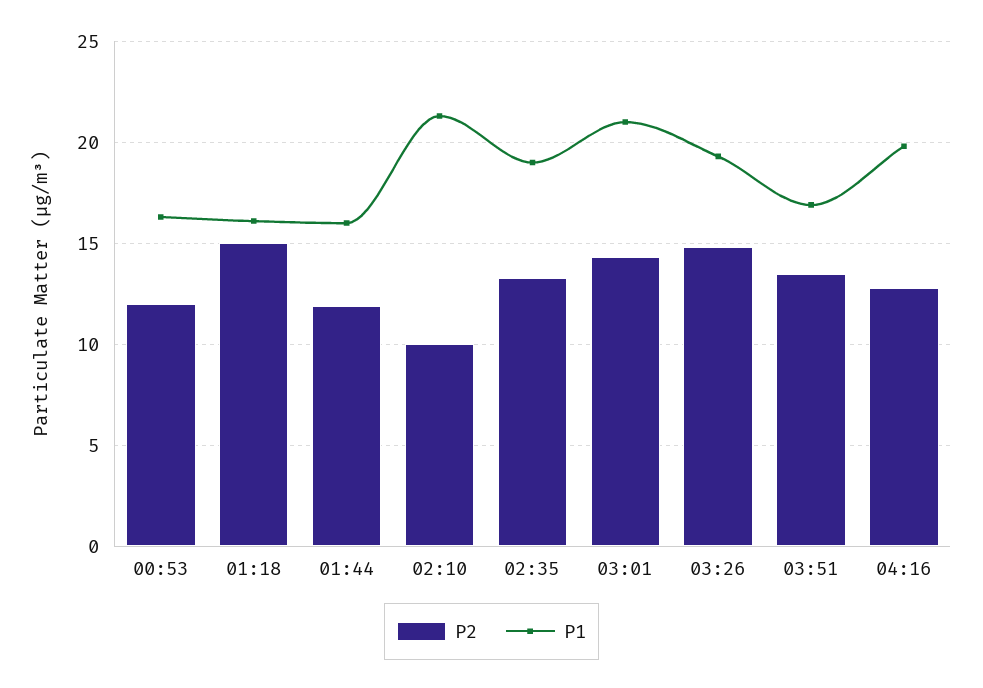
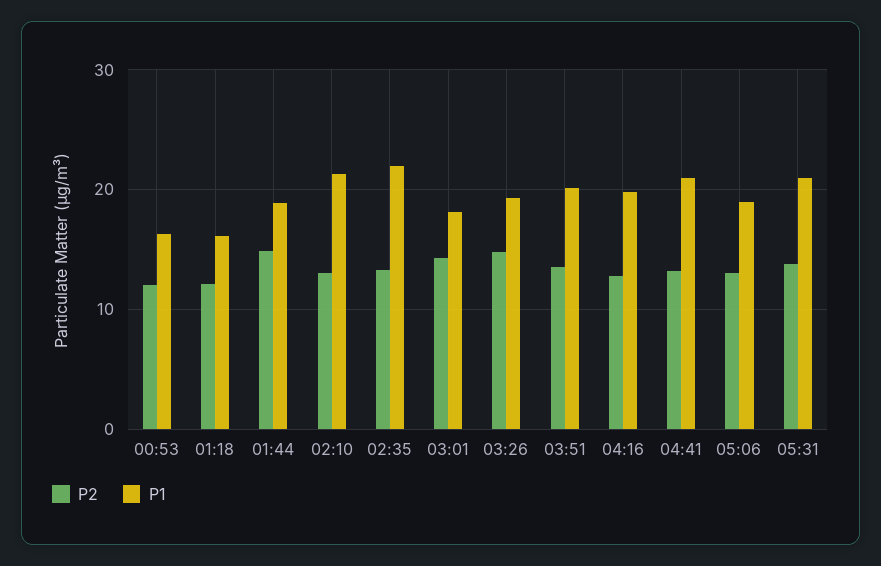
P2, 01:18: 15 -> 12
P2, 01:44: 12 -> 15
P1, 01:44: 16 -> 19
P2, 02:10: 10 -> 13
P1, 02:35: 19 -> 22
P1, 03:01: 21 -> 18
P1, 03:51: 17 -> 20
P2, 04:41: none -> 13
P1, 04:41: none -> 21
P2, 05:06: none -> 13
P1, 05:06: none -> 19
P2, 05:31: none -> 14
P1, 05:31: none -> 21

